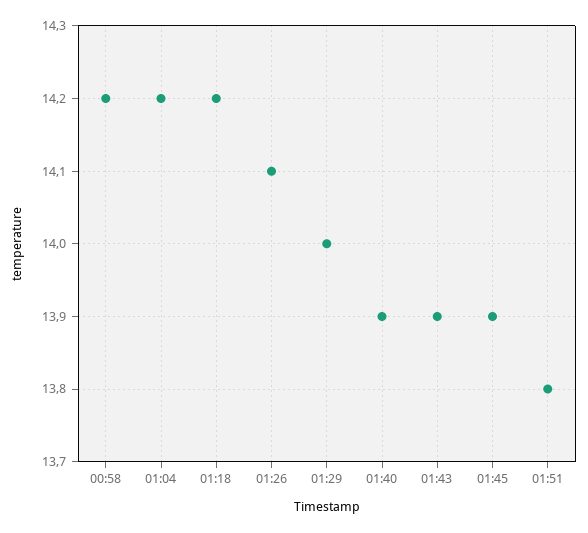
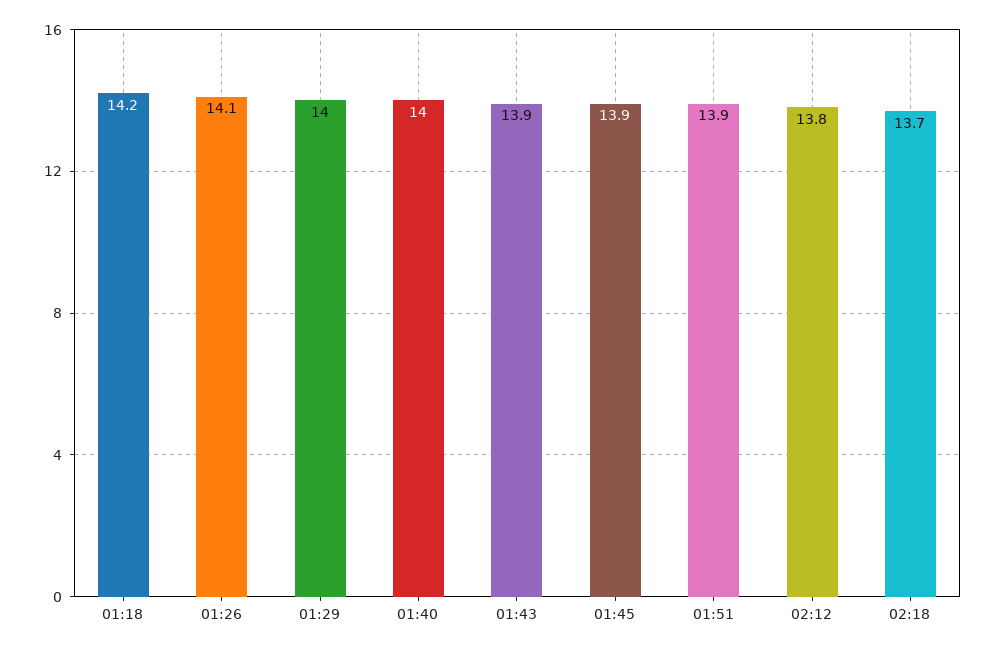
00:58: 14.2 -> none
01:04: 14.2 -> none
01:40: 13.9 -> 14
01:51: 13.8 -> 13.9
02:12: none -> 13.8
02:18: none -> 13.7

